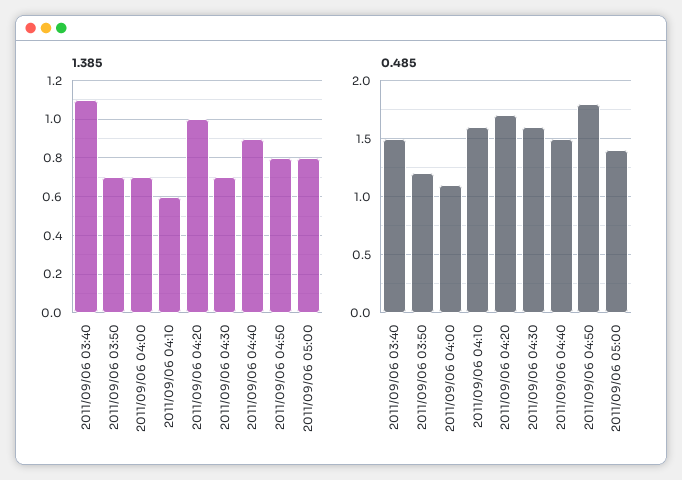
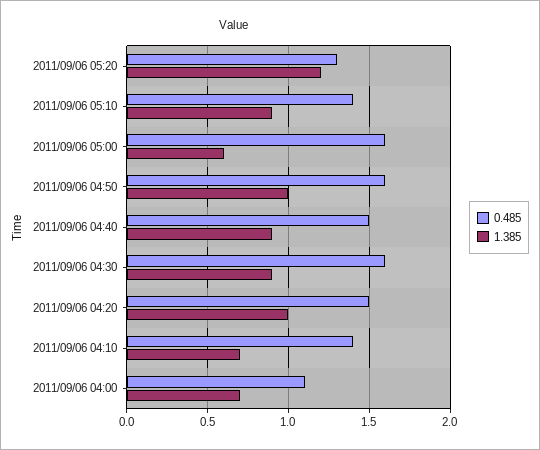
1.385, 2011/09/06 03:40: 1.1 -> none
1.385, 2011/09/06 03:50: 0.7 -> none
1.385, 2011/09/06 04:10: 0.6 -> 0.7
1.385, 2011/09/06 04:30: 0.7 -> 0.9
1.385, 2011/09/06 04:50: 0.8 -> 1
1.385, 2011/09/06 05:00: 0.8 -> 0.6
0.485, 2011/09/06 03:40: 1.5 -> none
0.485, 2011/09/06 03:50: 1.2 -> none
0.485, 2011/09/06 04:10: 1.6 -> 1.4
0.485, 2011/09/06 04:20: 1.7 -> 1.5
0.485, 2011/09/06 04:50: 1.8 -> 1.6
0.485, 2011/09/06 05:00: 1.4 -> 1.6
0.485, 2011/09/06 05:20: none -> 1.3
1.385, 2011/09/06 05:20: none -> 1.2
0.485, 2011/09/06 05:10: none -> 1.4
1.385, 2011/09/06 05:10: none -> 0.9

